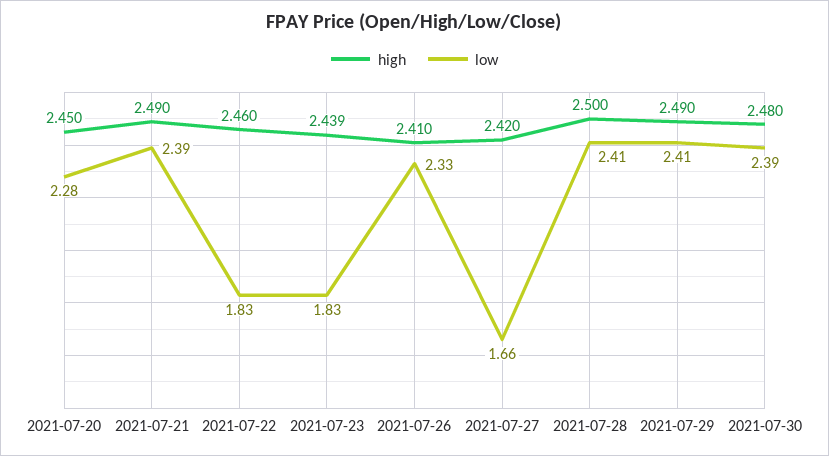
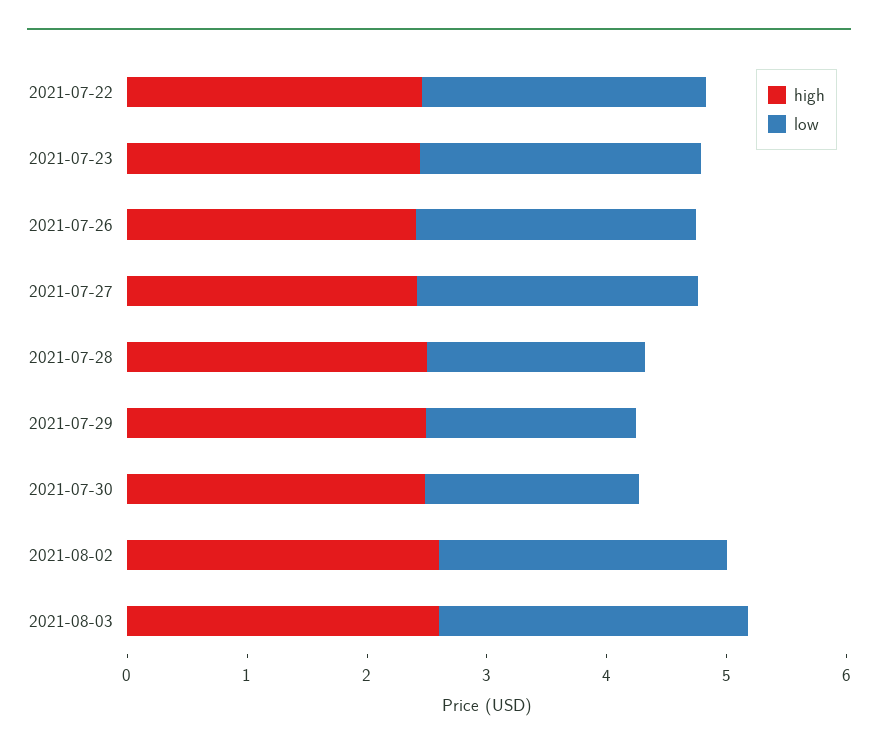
high, 2021-07-20: 2.45 -> none
low, 2021-07-20: 2.28 -> none
high, 2021-07-21: 2.49 -> none
low, 2021-07-21: 2.39 -> none
low, 2021-07-22: 1.83 -> 2.4
low, 2021-07-23: 1.83 -> 2.4
low, 2021-07-27: 1.66 -> 2.4
low, 2021-07-28: 2.41 -> 1.8
low, 2021-07-29: 2.41 -> 1.8
low, 2021-07-30: 2.39 -> 1.8
high, 2021-08-02: none -> 2.6
low, 2021-08-02: none -> 2.4
high, 2021-08-03: none -> 2.6
low, 2021-08-03: none -> 2.6

